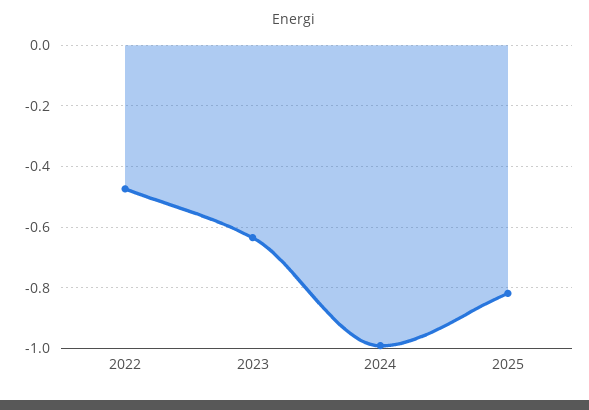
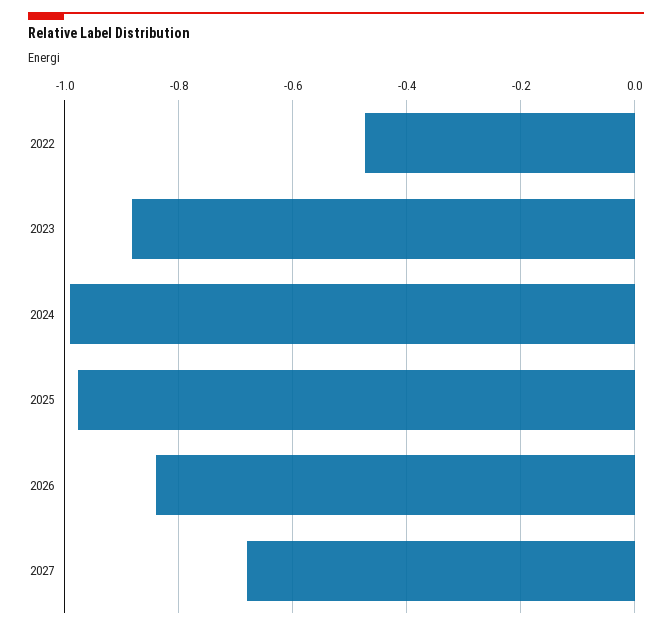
2023: -0.64 -> -0.88
2025: -0.82 -> -0.98
2026: none -> -0.84
2027: none -> -0.68

